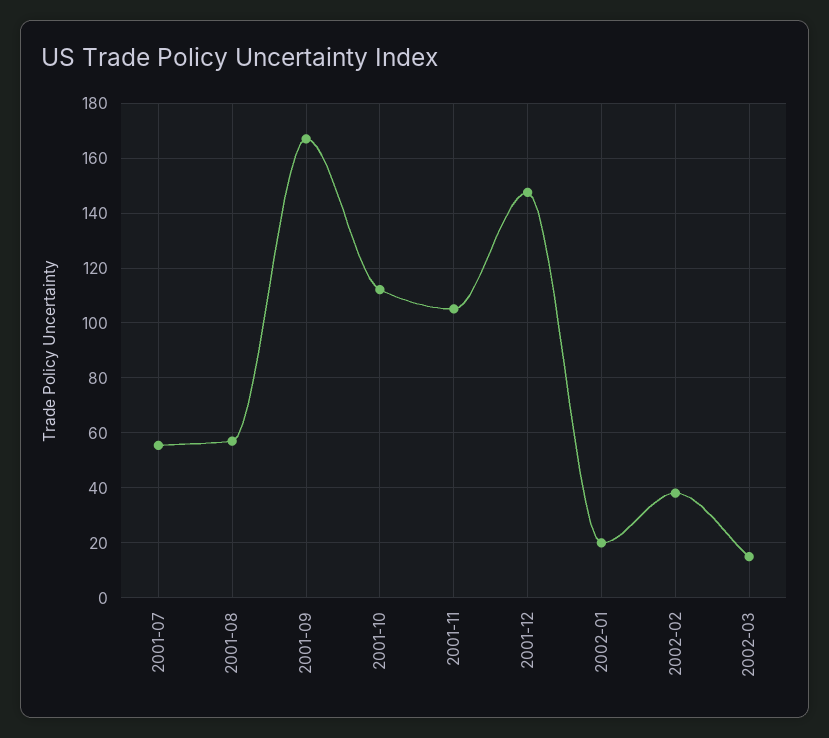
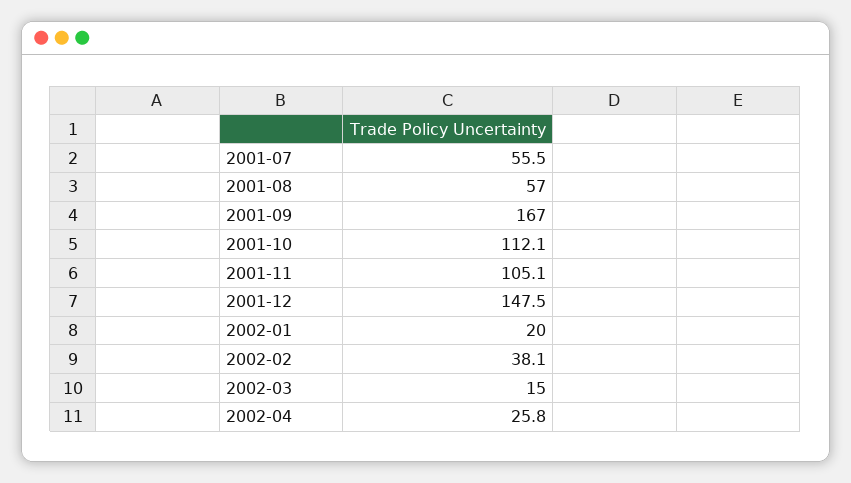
2002-04: none -> 25.8

